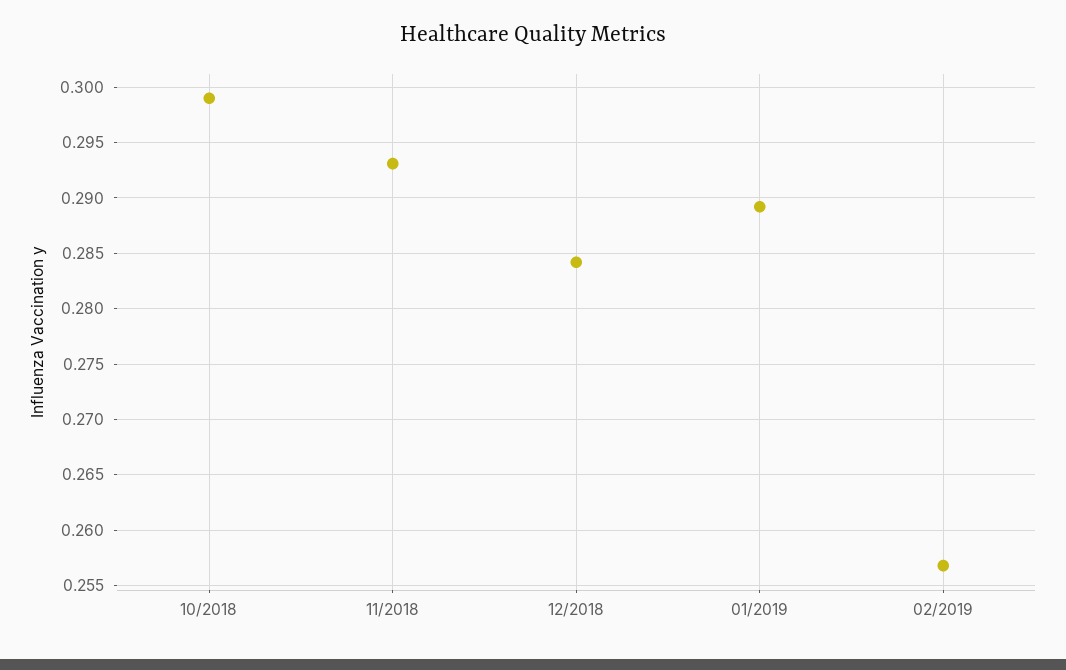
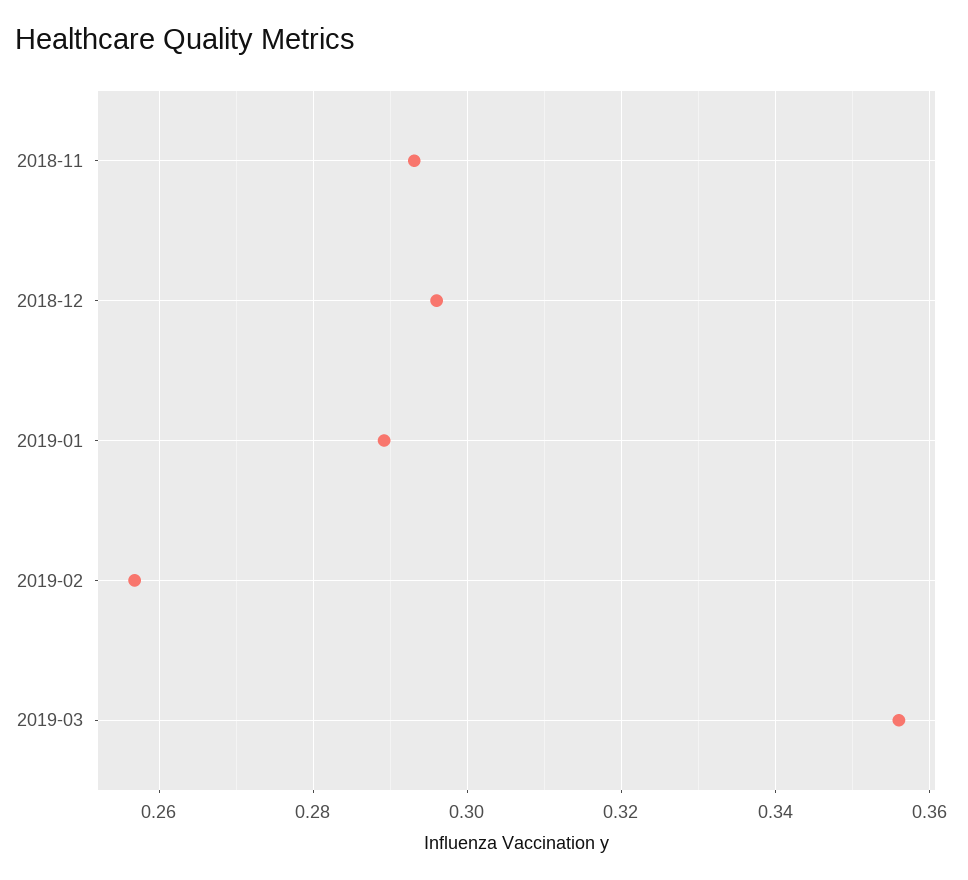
10/2018: 0.299 -> none
12/2018: 0.284 -> 0.296
2019-03: none -> 0.356

